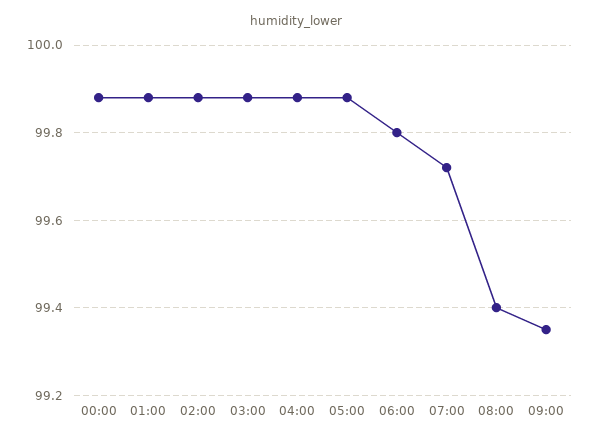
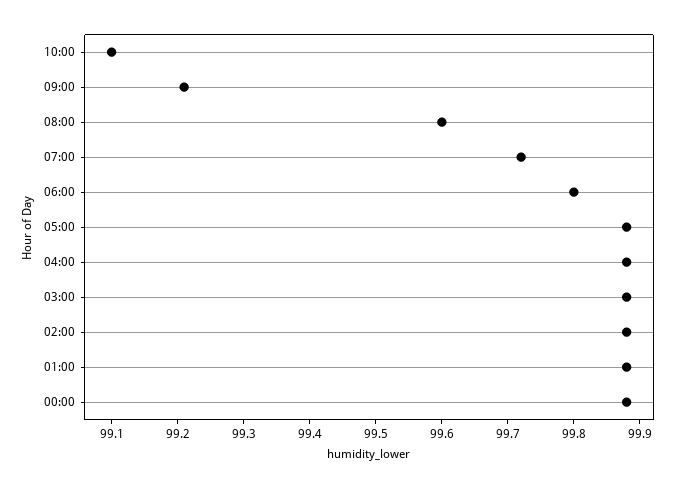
08:00: 99.4 -> 99.6
09:00: 99.35 -> 99.2
10:00: none -> 99.1

